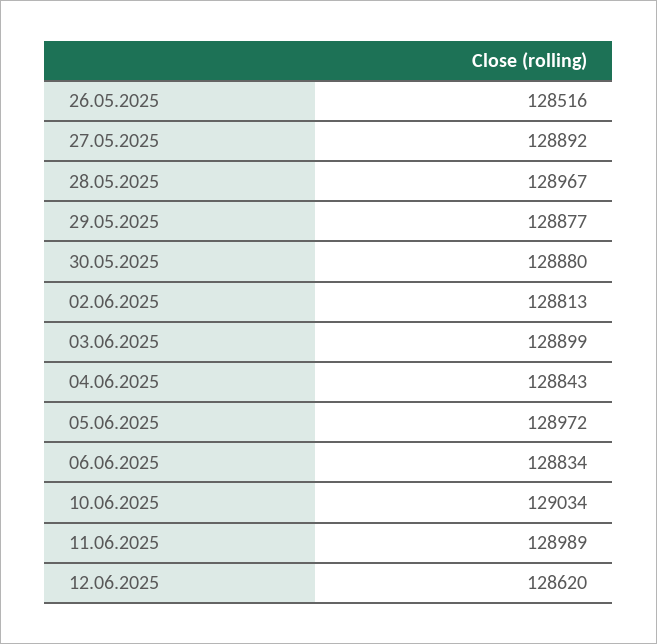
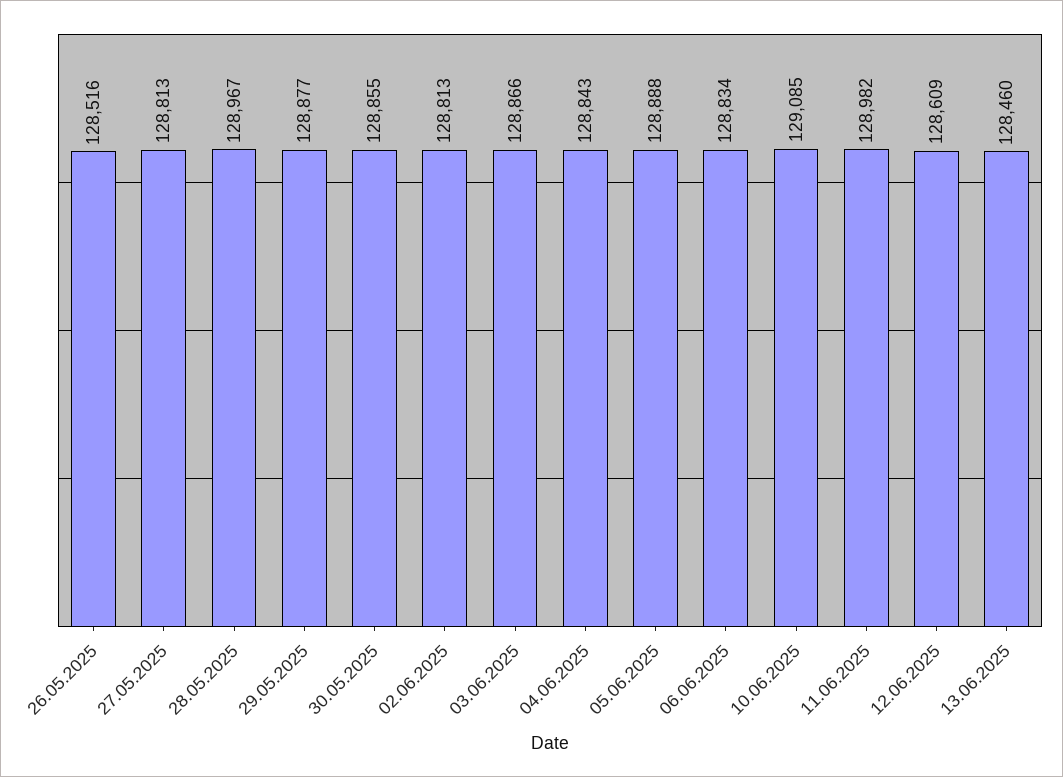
27.05.2025: 128892 -> 128813
30.05.2025: 128880 -> 128855
03.06.2025: 128899 -> 128866
05.06.2025: 128972 -> 128888
10.06.2025: 129034 -> 129085
11.06.2025: 128989 -> 128982
12.06.2025: 128620 -> 128609
13.06.2025: none -> 128460

